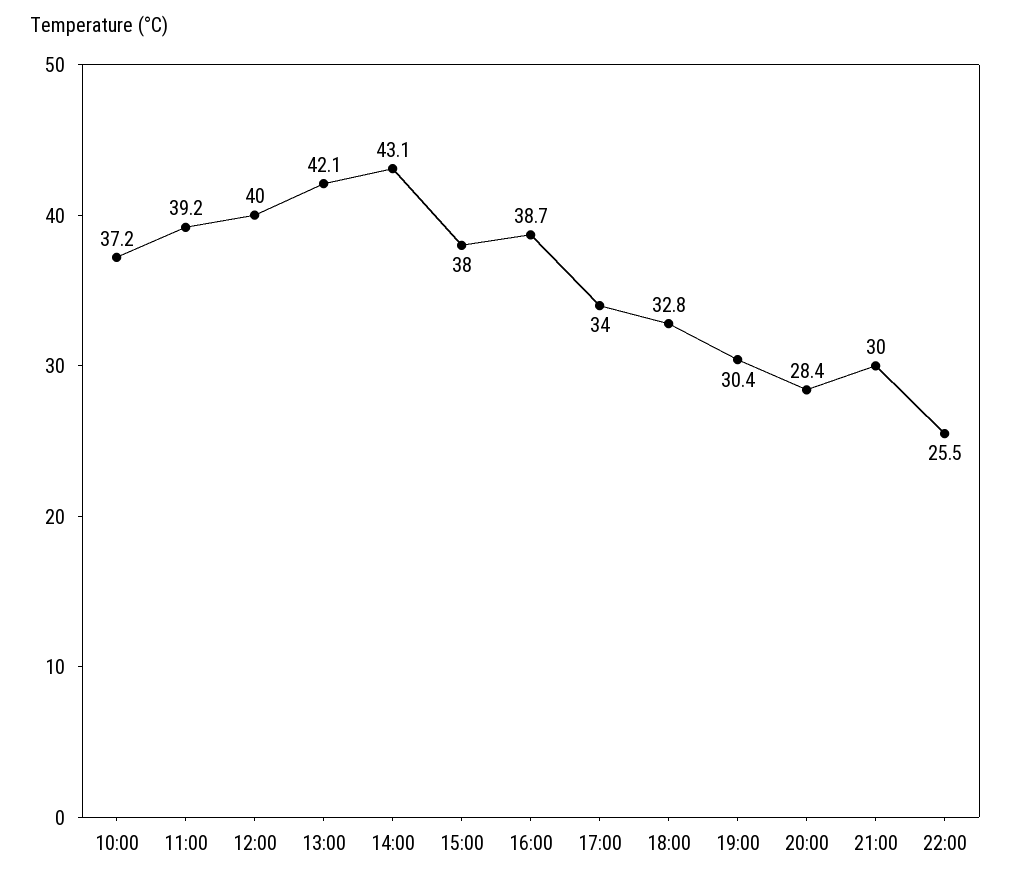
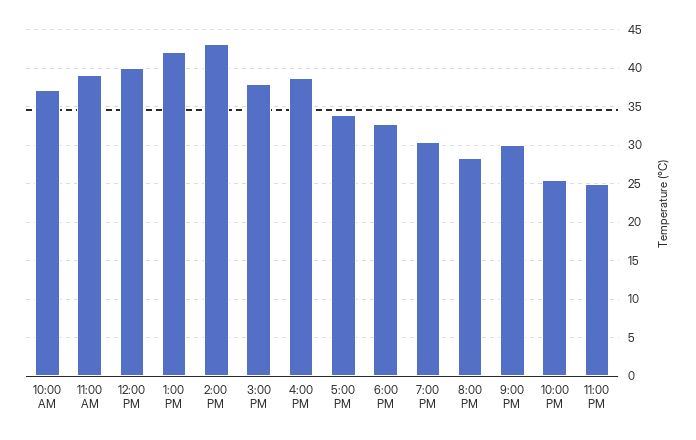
11:00 PM: none -> 25

